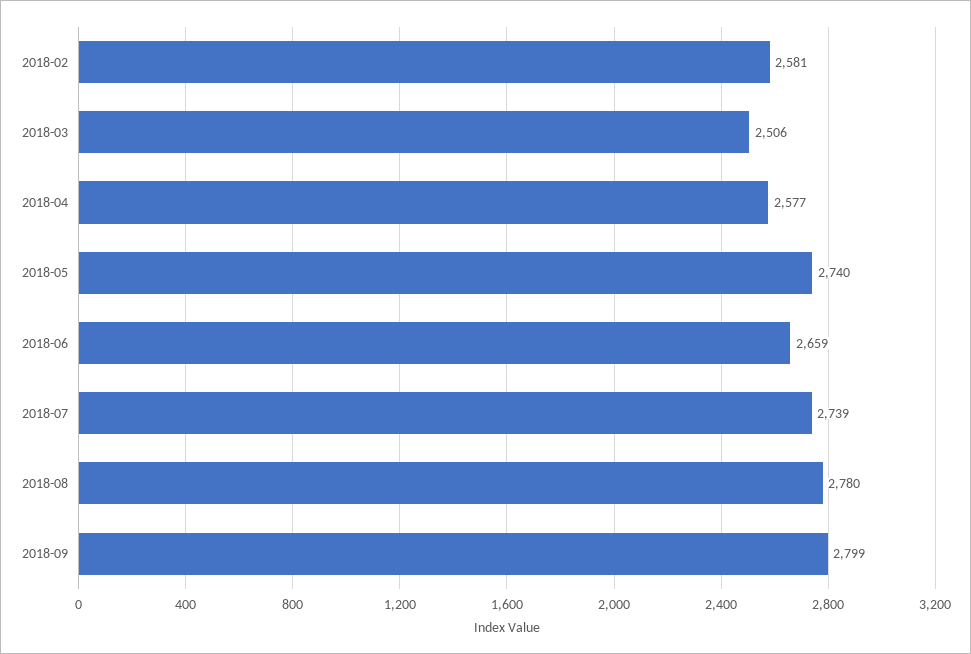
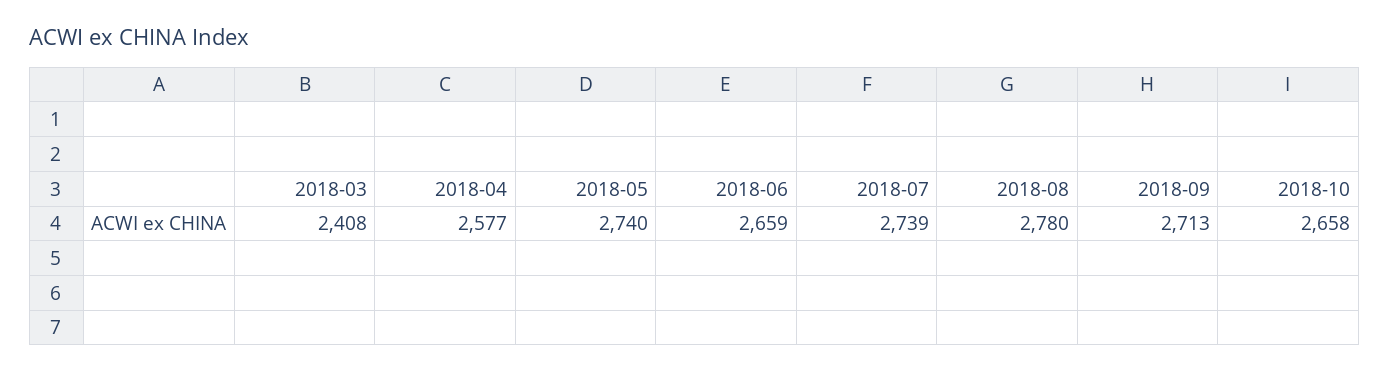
2018-02: 2581 -> none
2018-03: 2506 -> 2408
2018-09: 2799 -> 2713
2018-10: none -> 2658

